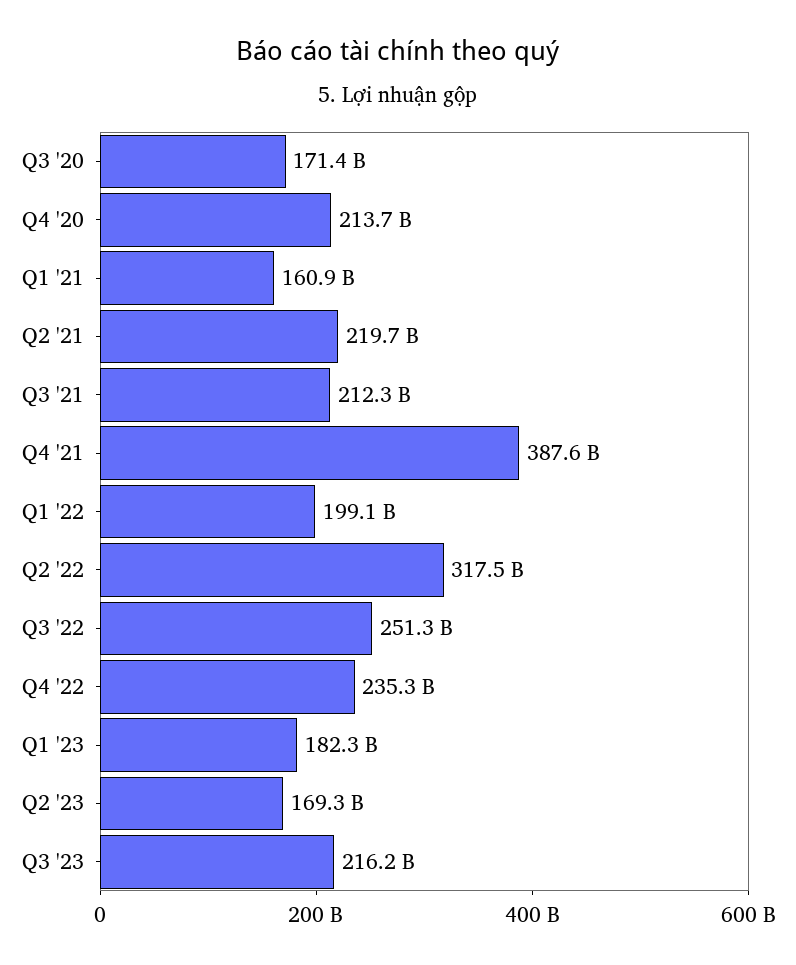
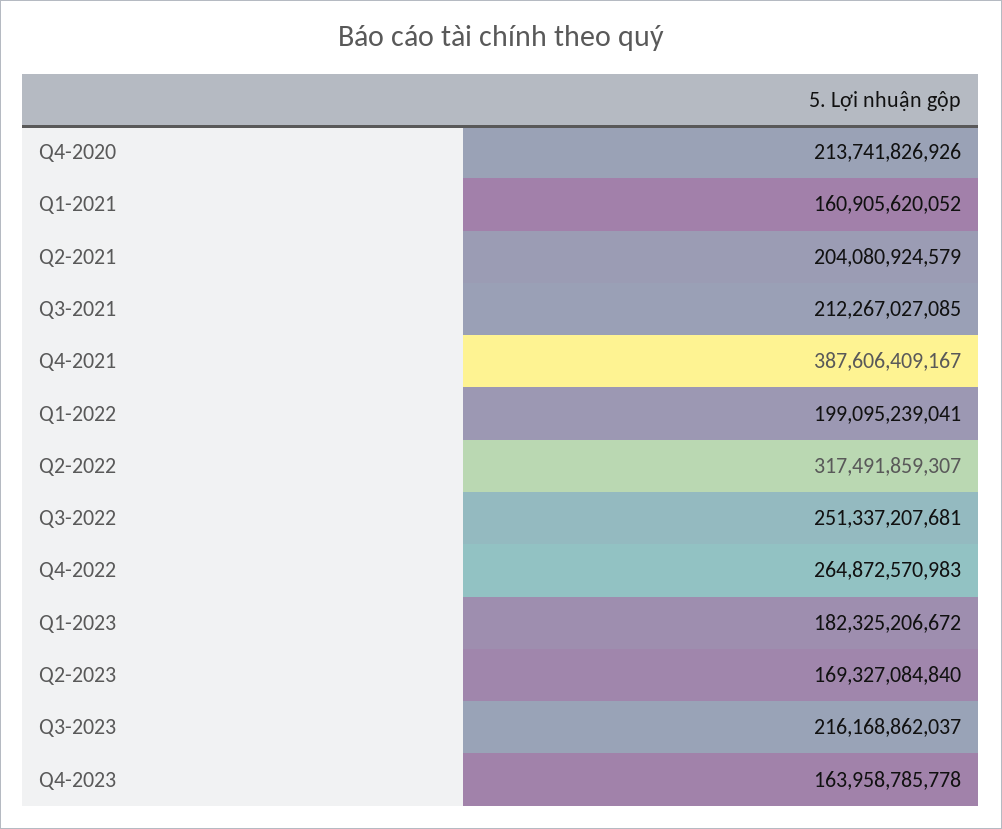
Q3 '20: 171400000000 -> none
Q2 '21: 219700000000 -> 204080924579
Q4 '22: 235300000000 -> 264872570983
Q4-2023: none -> 163958785778

